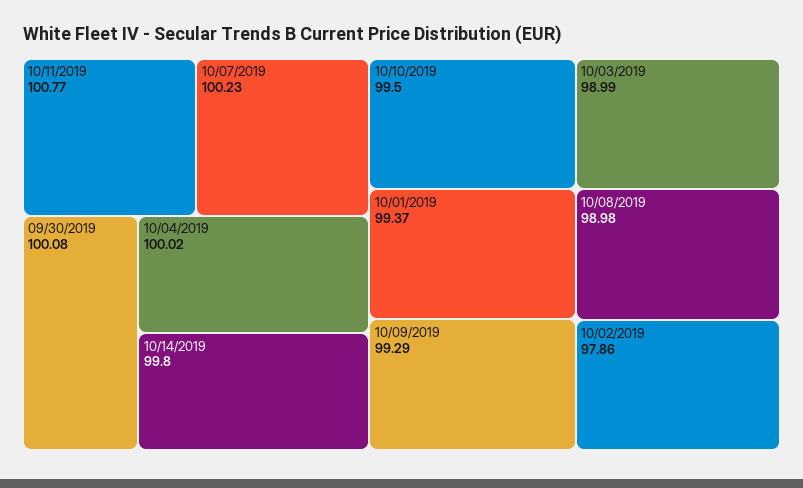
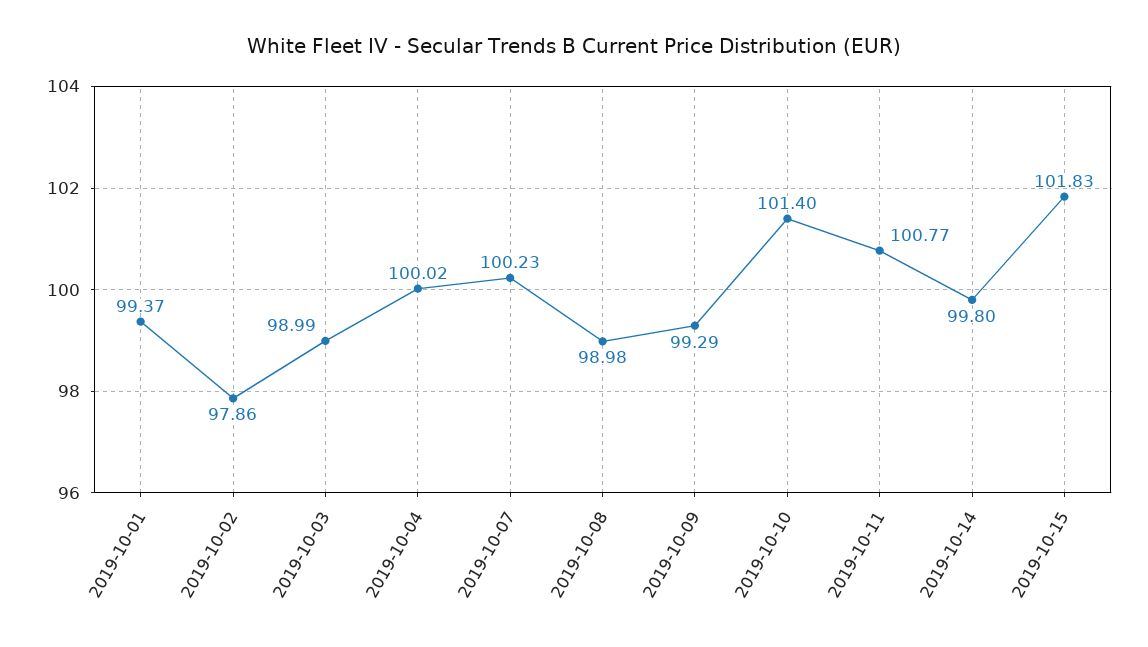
09/30/2019: 100.08 -> none
10/10/2019: 99.5 -> 101.4
2019-10-15: none -> 101.83

